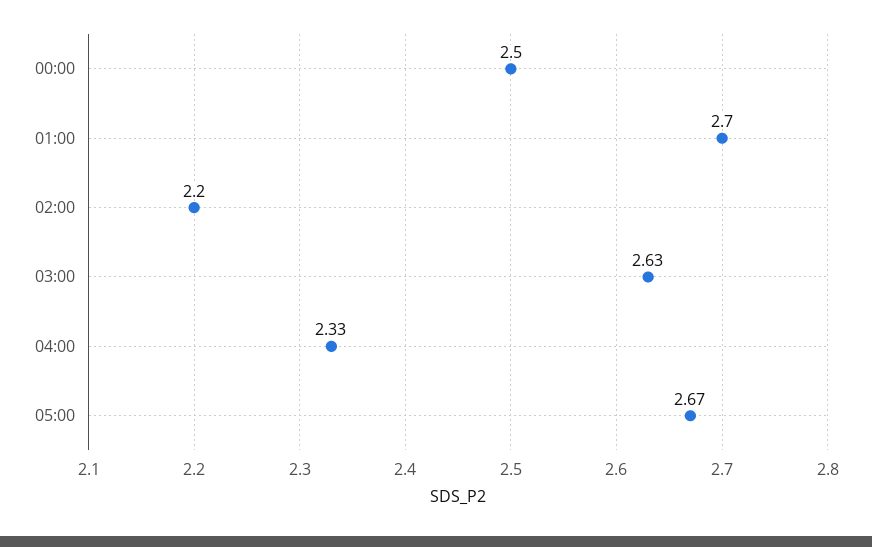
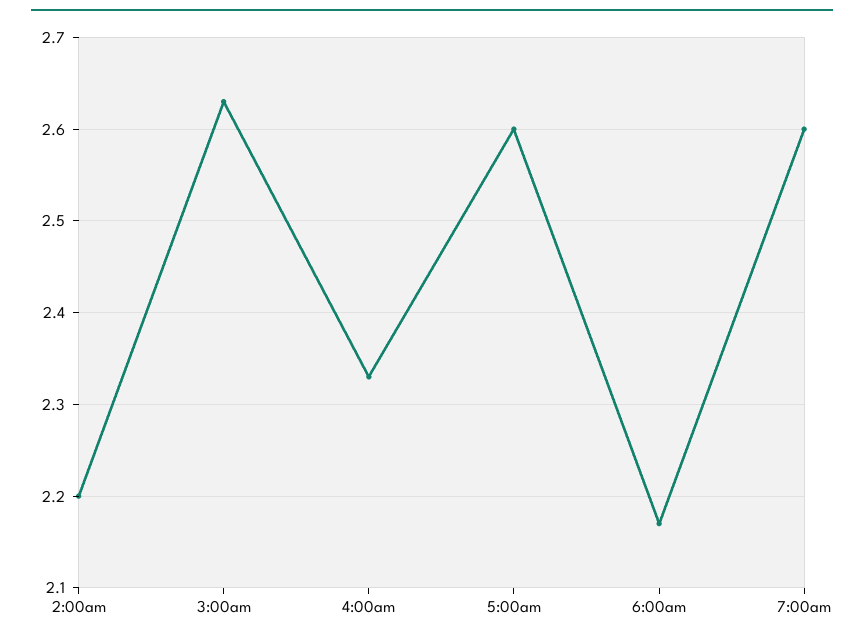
00:00: 2.5 -> none
01:00: 2.7 -> none
05:00: 2.67 -> 2.6
6:00am: none -> 2.17
7:00am: none -> 2.6

